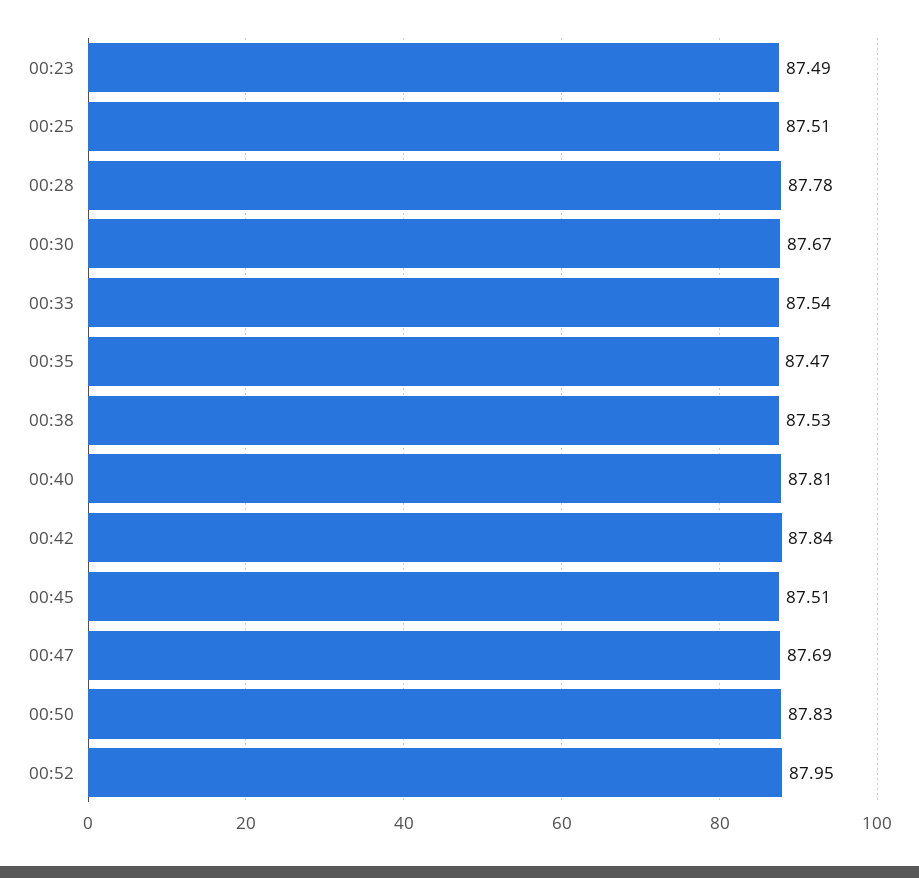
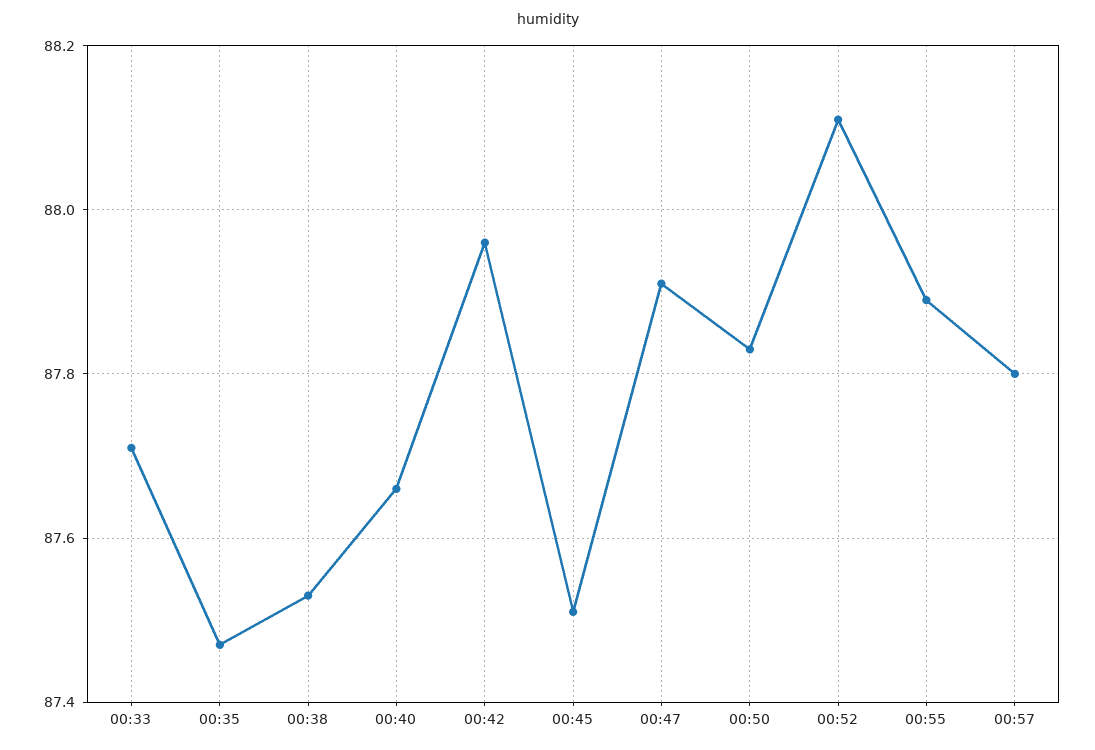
00:23: 87.49 -> none
00:25: 87.51 -> none
00:28: 87.78 -> none
00:30: 87.67 -> none
00:33: 87.54 -> 87.7
00:40: 87.81 -> 87.65
00:42: 87.84 -> 87.95
00:47: 87.69 -> 87.9
00:52: 87.95 -> 88.1
00:55: none -> 87.9
00:57: none -> 87.8

